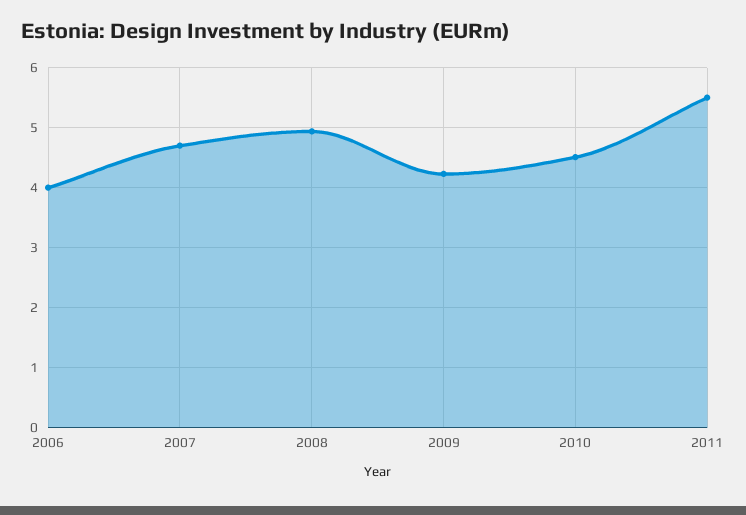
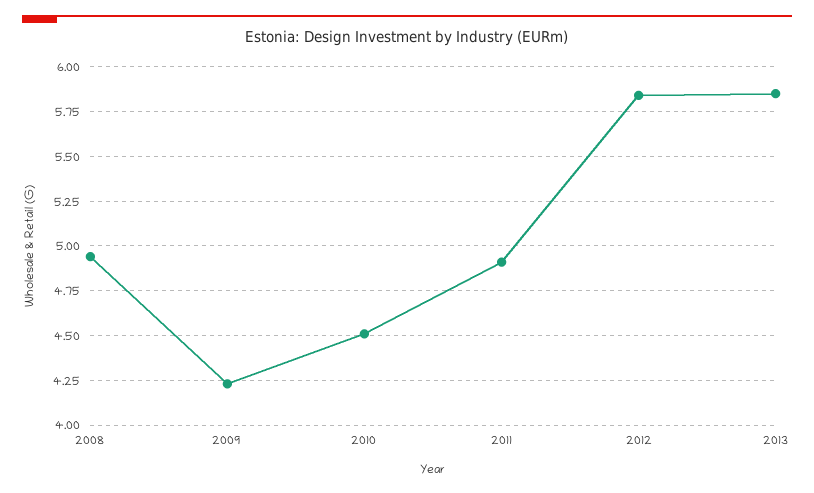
2006: 4 -> none
2007: 4.7 -> none
2011: 5.5 -> 4.9
2012: none -> 5.85
2013: none -> 5.85

